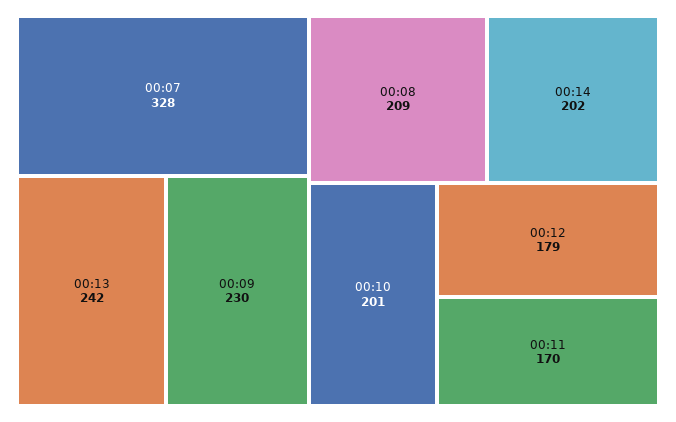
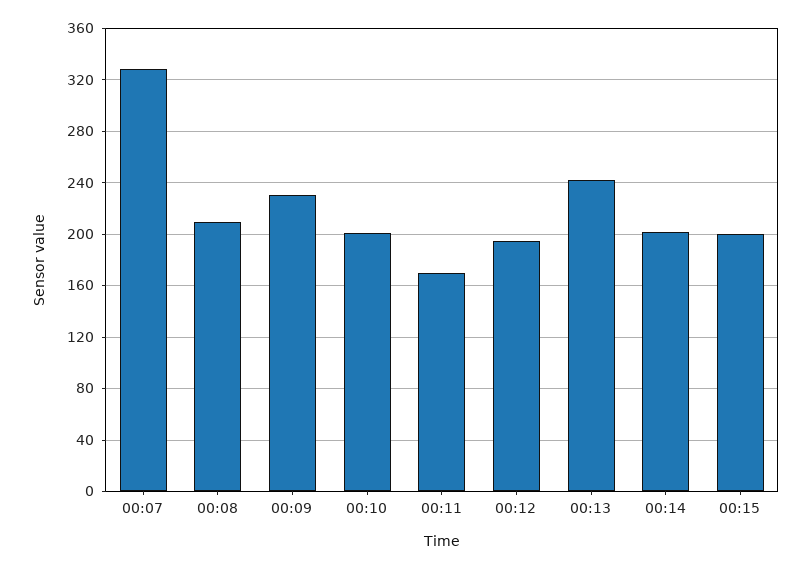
00:12: 179 -> 195
00:15: none -> 200

